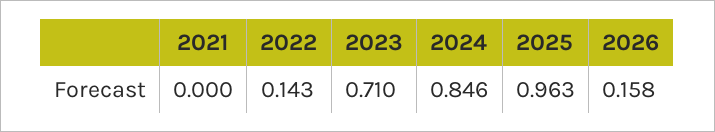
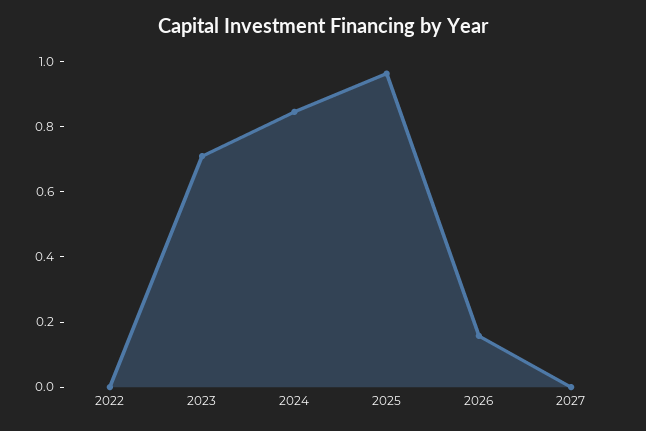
2021: 0 -> none
2022: 0.143 -> 0
2027: none -> 0

